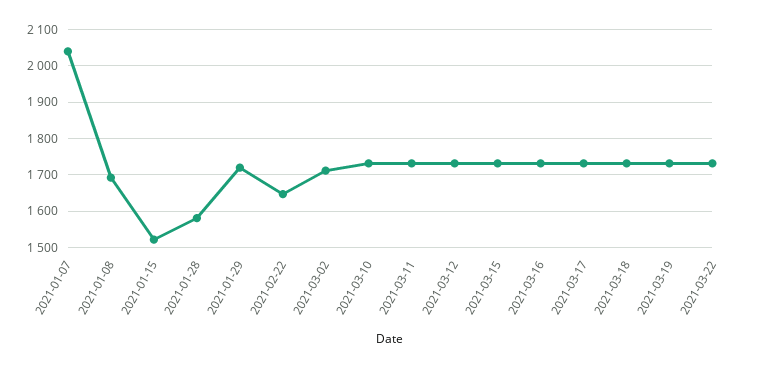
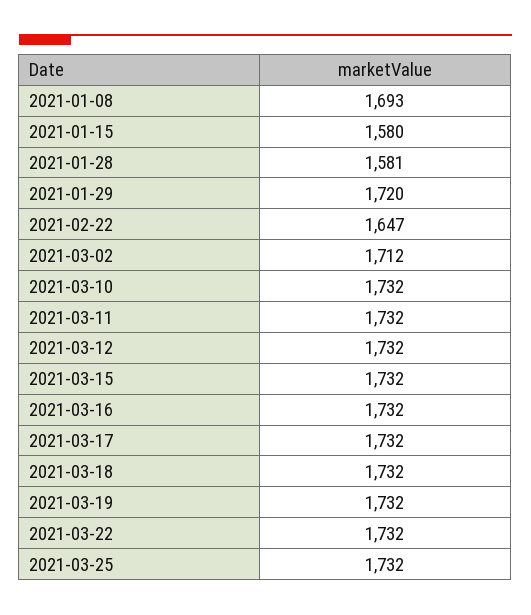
2021-01-07: 2040 -> none
2021-01-15: 1520 -> 1580
2021-03-25: none -> 1732

